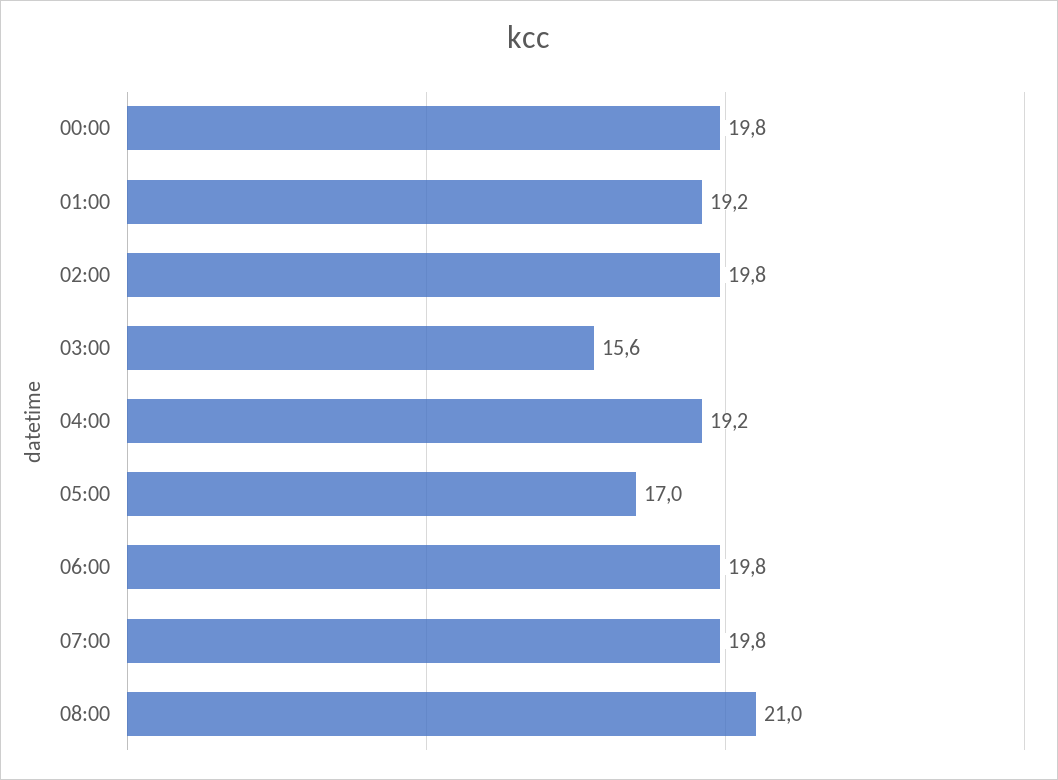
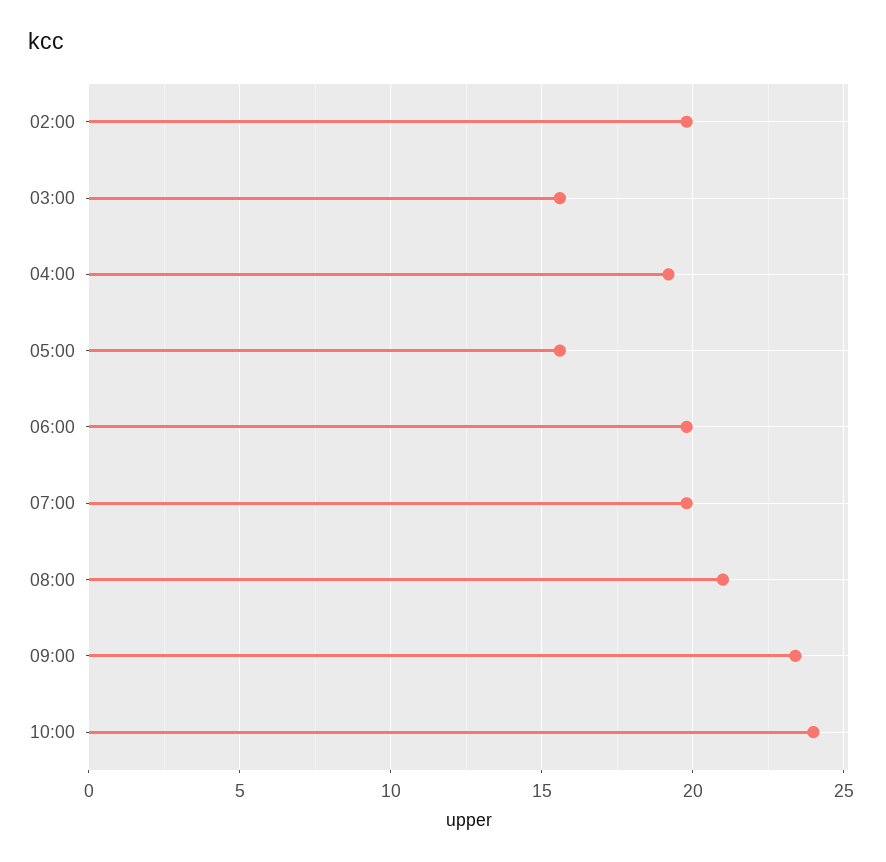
00:00: 19.8 -> none
01:00: 19.2 -> none
05:00: 17 -> 15.5
09:00: none -> 23.5
10:00: none -> 24

